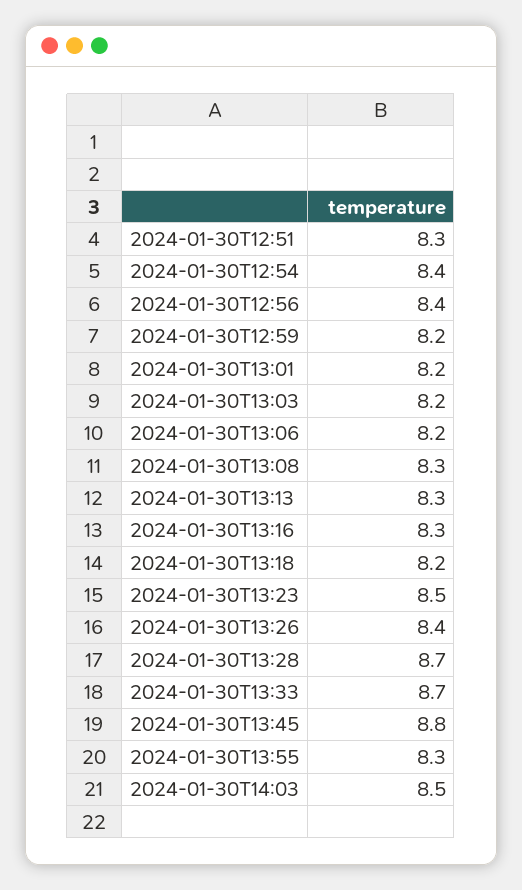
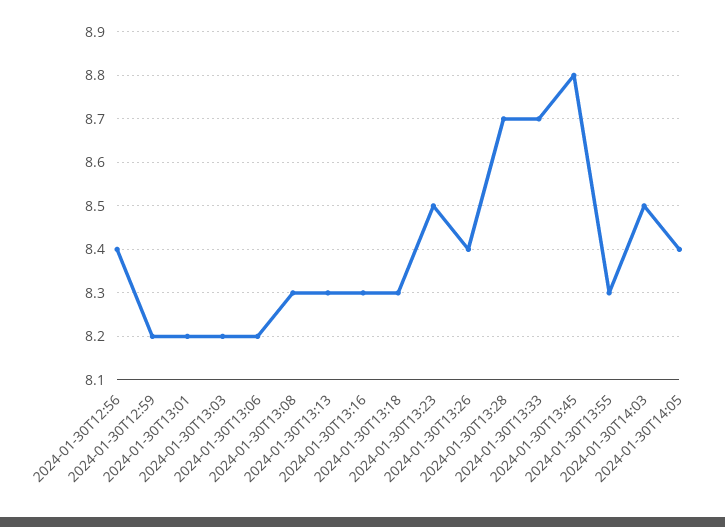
2024-01-30T12:51: 8.3 -> none
2024-01-30T12:54: 8.4 -> none
2024-01-30T13:18: 8.2 -> 8.3
2024-01-30T14:05: none -> 8.4

